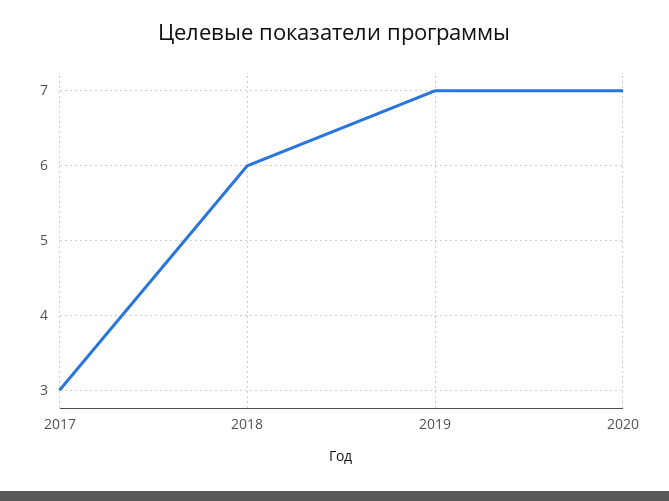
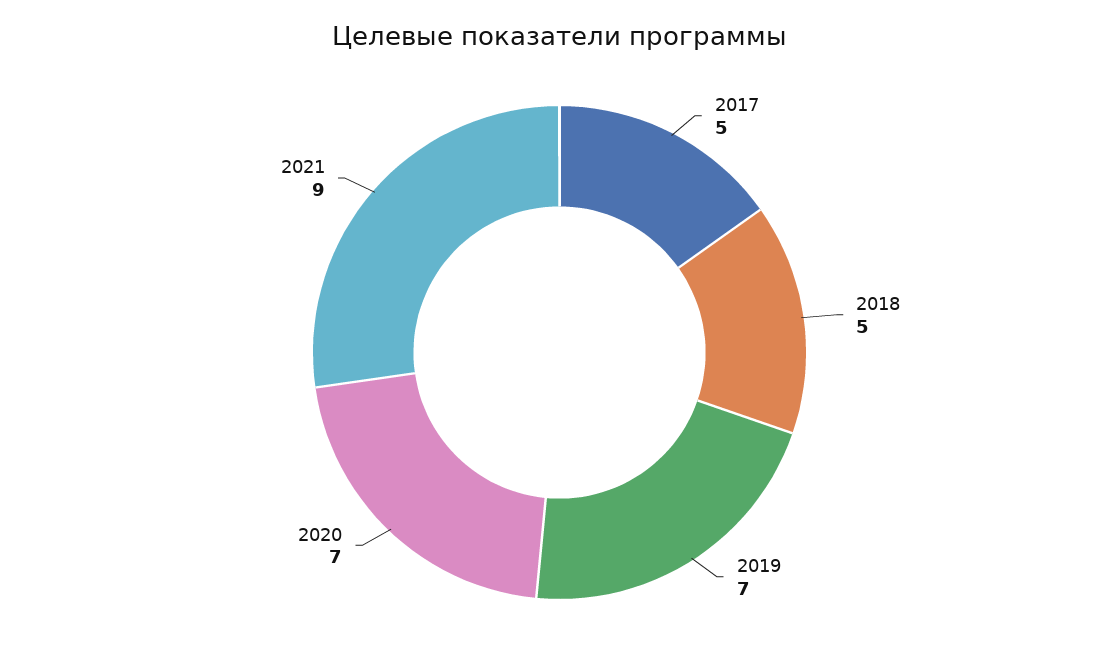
2017: 3 -> 5
2018: 6 -> 5
2021: none -> 9

